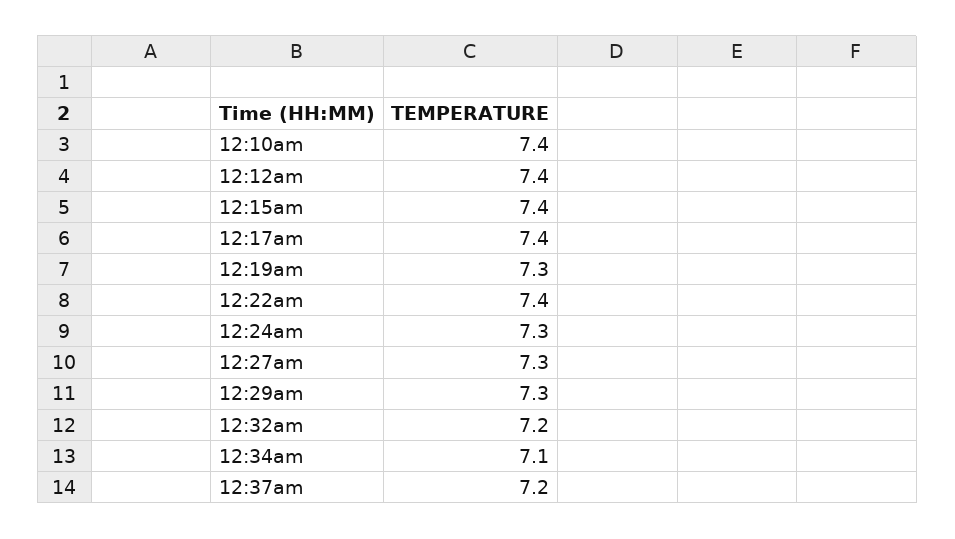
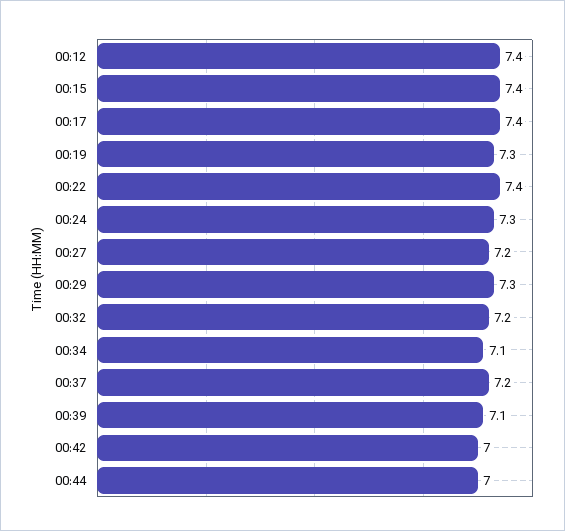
12:10am: 7.4 -> none
12:27am: 7.3 -> 7.2
00:39: none -> 7.1
00:42: none -> 7
00:44: none -> 7

